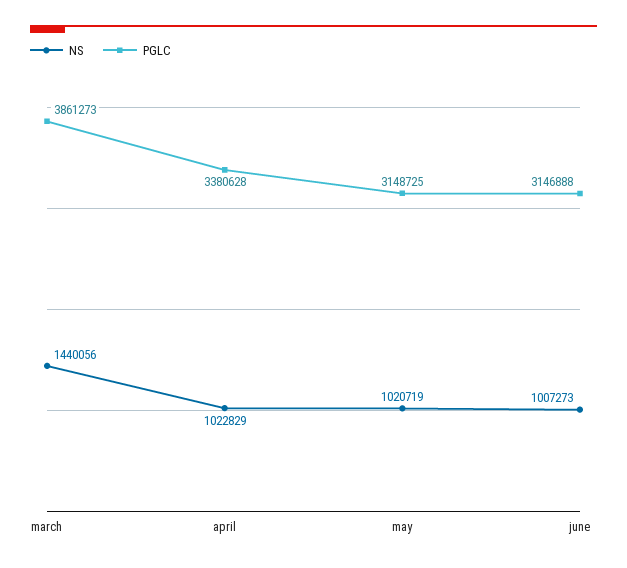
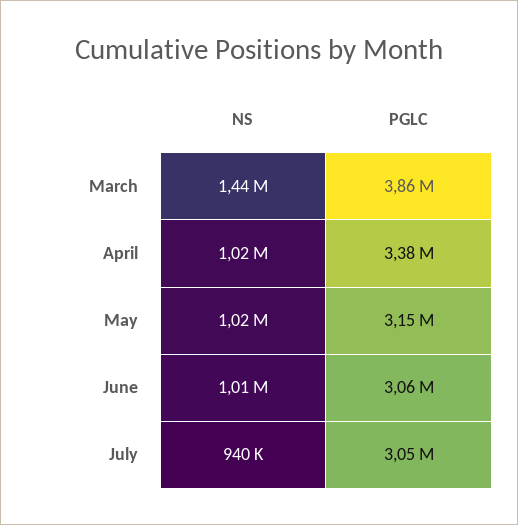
PGLC, june: 3146888 -> 3060000
NS, July: none -> 940000
PGLC, July: none -> 3050000

